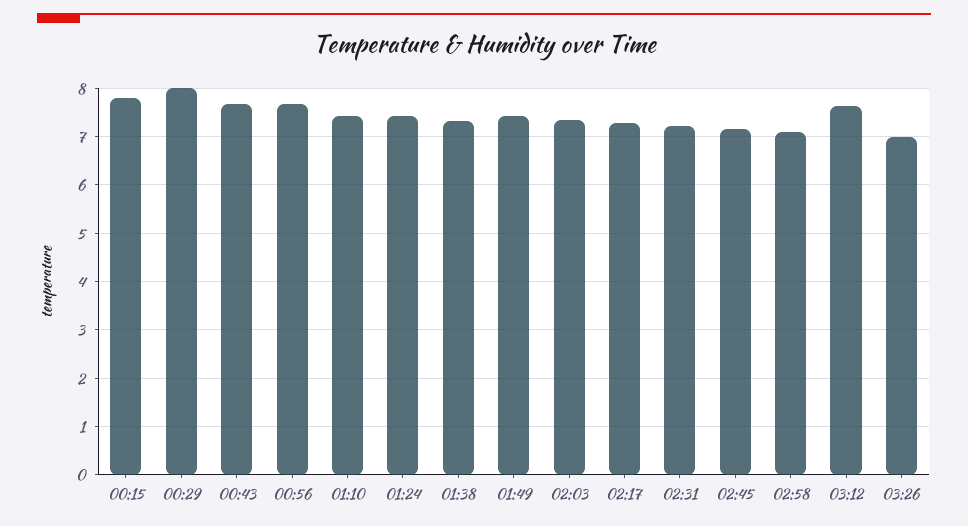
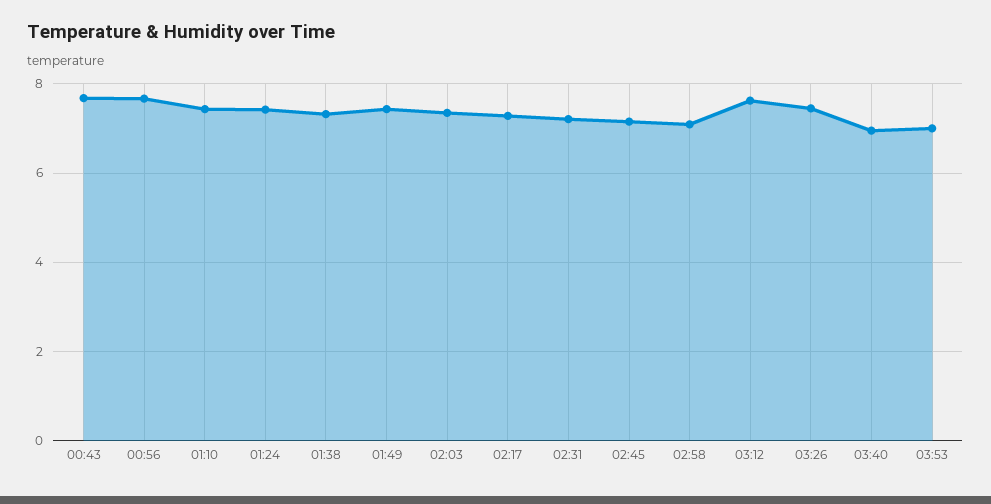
00:15: 7.8 -> none
00:29: 8 -> none
03:26: 7 -> 7.4
03:40: none -> 7
03:53: none -> 7

